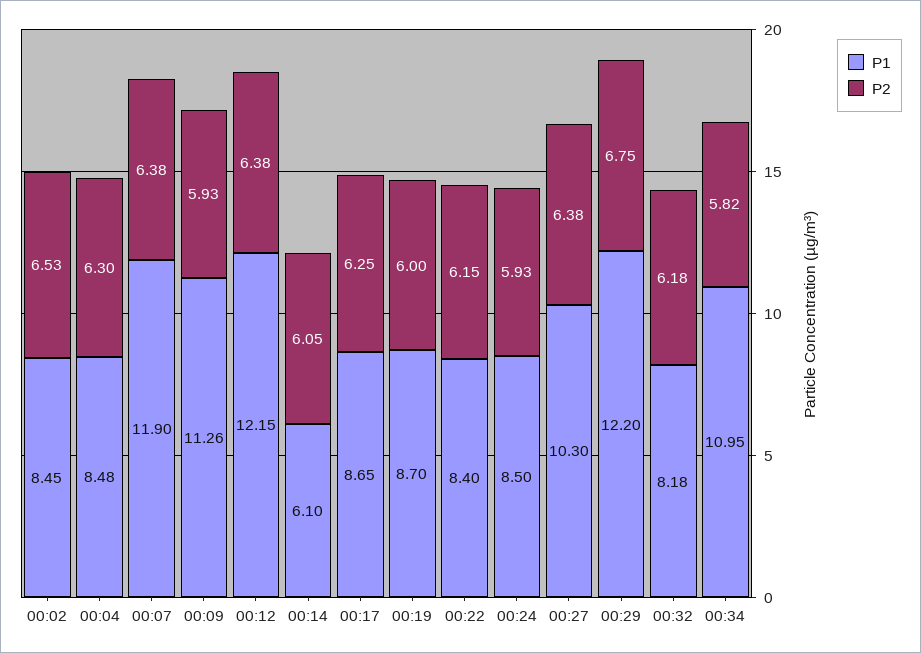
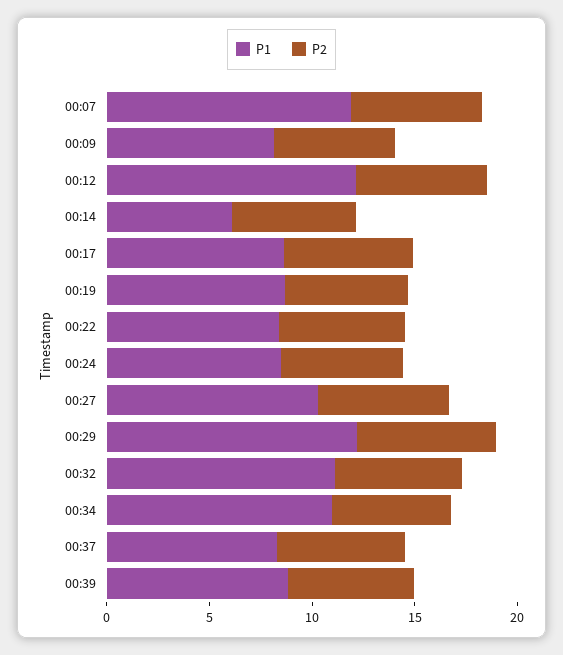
P1, 00:02: 8.45 -> none
P2, 00:02: 6.53 -> none
P1, 00:04: 8.48 -> none
P2, 00:04: 6.3 -> none
P1, 00:09: 11.26 -> 8
P1, 00:32: 8.18 -> 11
P1, 00:37: none -> 8
P2, 00:37: none -> 6
P1, 00:39: none -> 9
P2, 00:39: none -> 6

